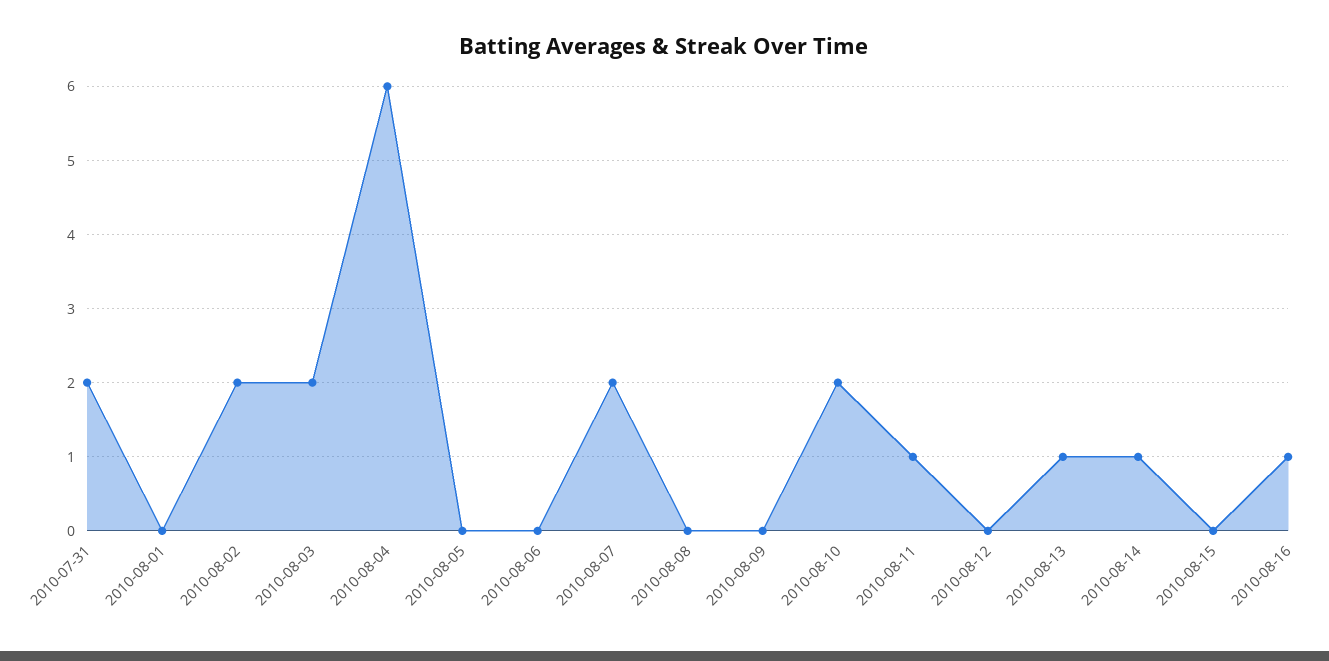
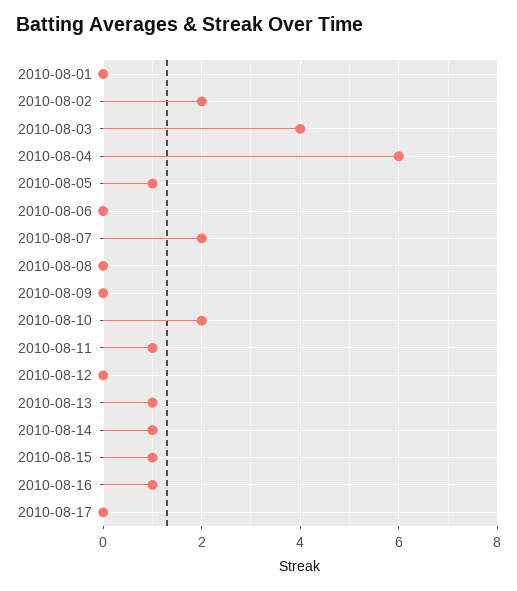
2010-07-31: 2 -> none
2010-08-03: 2 -> 4
2010-08-05: 0 -> 1
2010-08-15: 0 -> 1
2010-08-17: none -> 0

